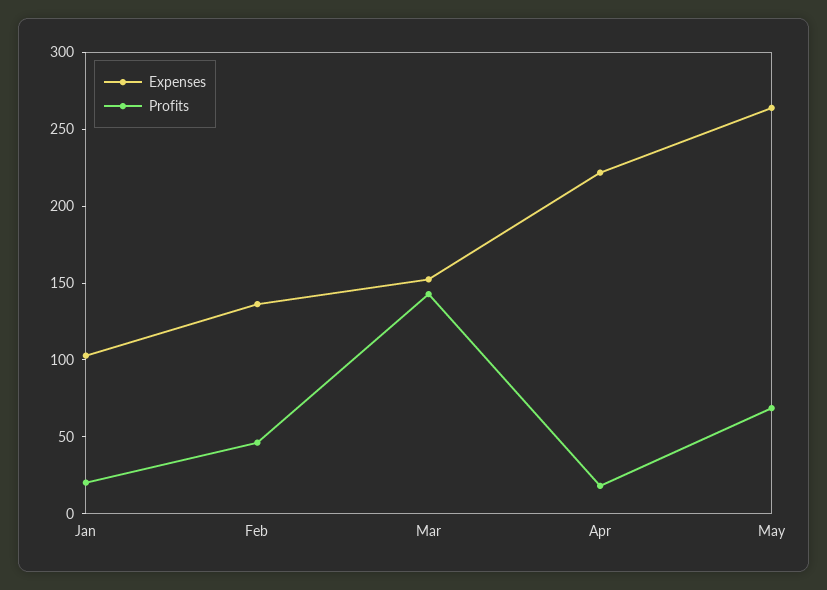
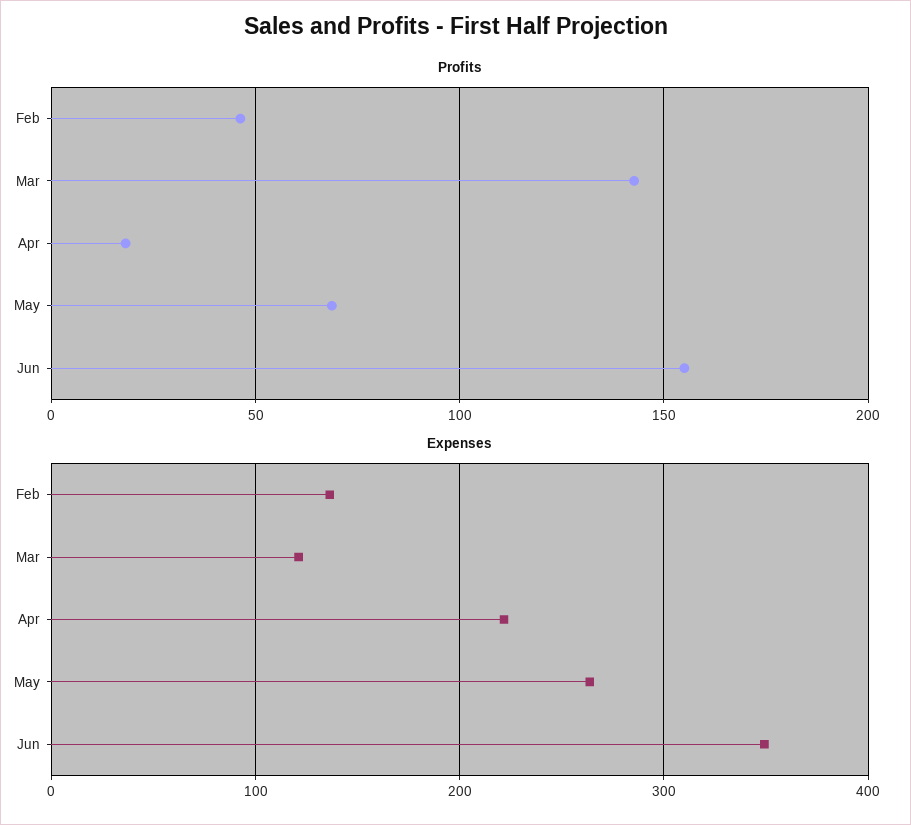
Expenses, Jan: 100 -> none
Profits, Jan: 20 -> none
Expenses, Mar: 150 -> 120
Profits, Jun: none -> 155
Expenses, Jun: none -> 350

